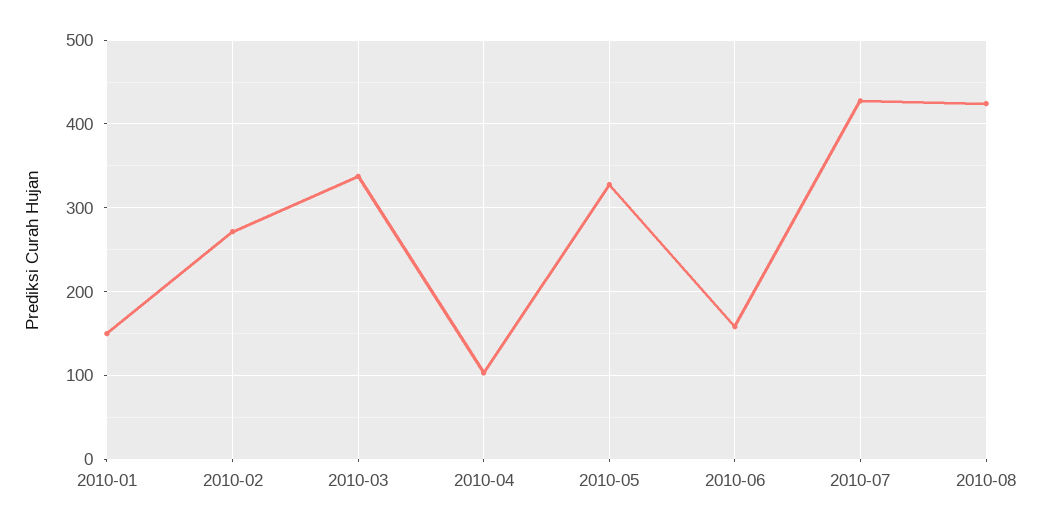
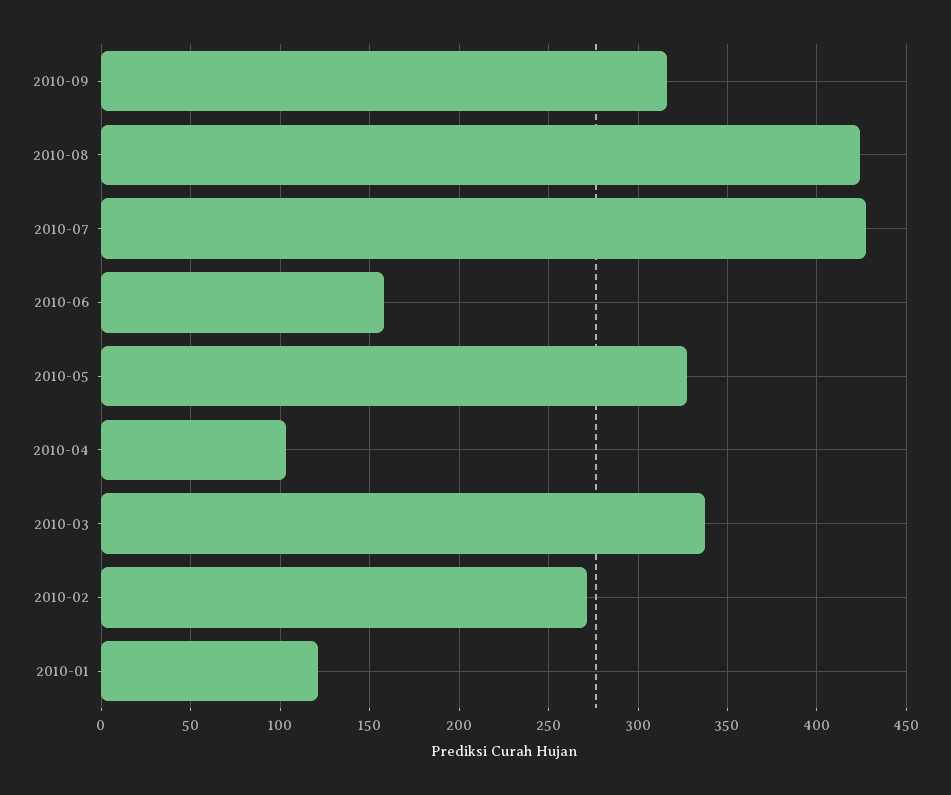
2010-01: 150 -> 120
2010-09: none -> 315

